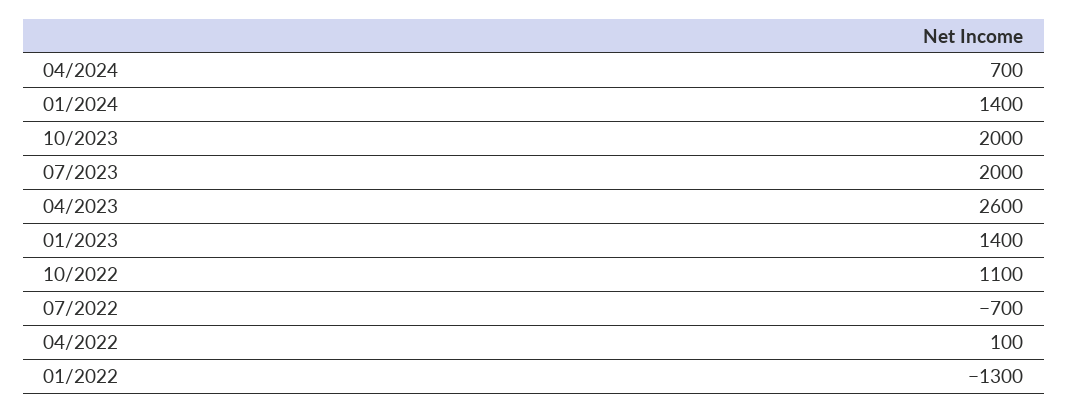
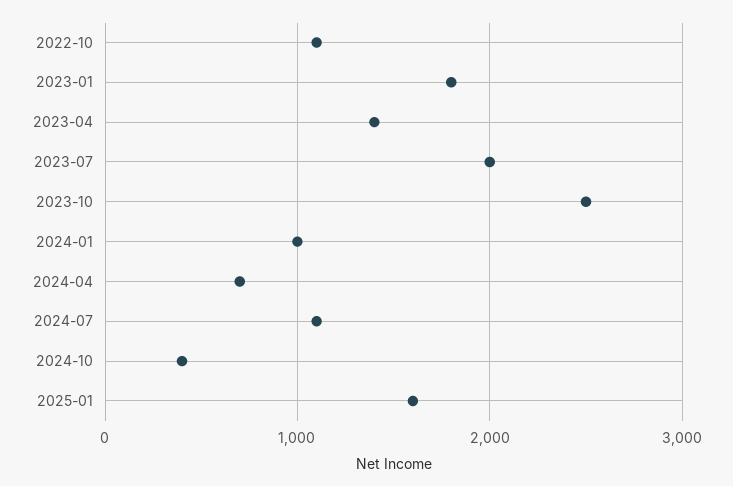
01/2024: 1400 -> 1000
10/2023: 2000 -> 2500
04/2023: 2600 -> 1400
01/2023: 1400 -> 1800
07/2022: -700 -> none
04/2022: 100 -> none
01/2022: -1300 -> none
2024-07: none -> 1100
2024-10: none -> 400
2025-01: none -> 1600

